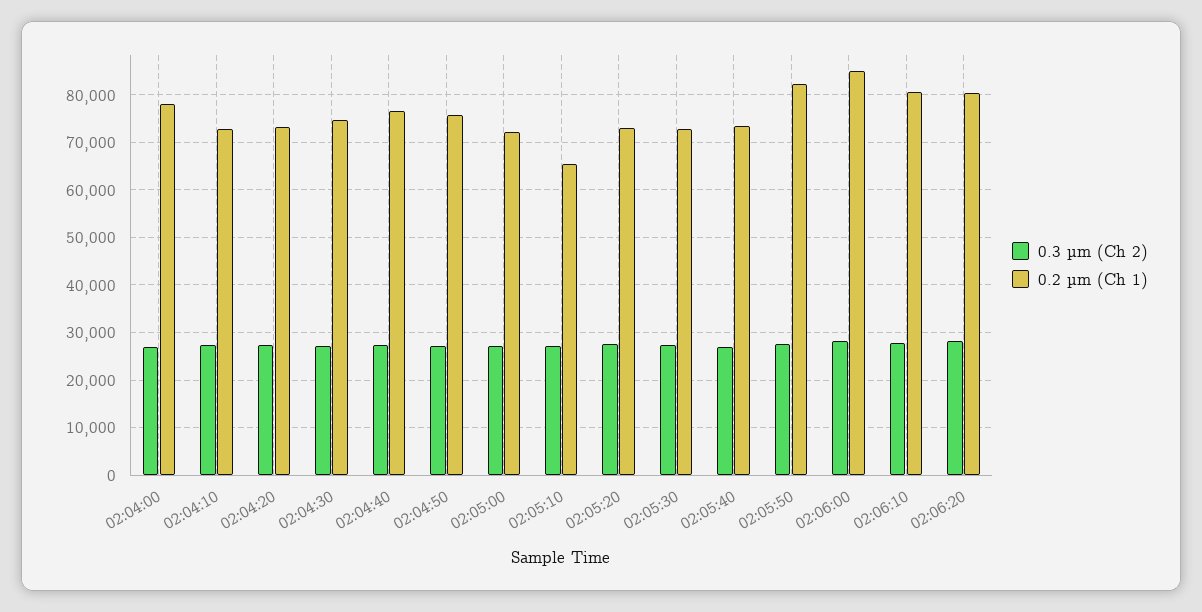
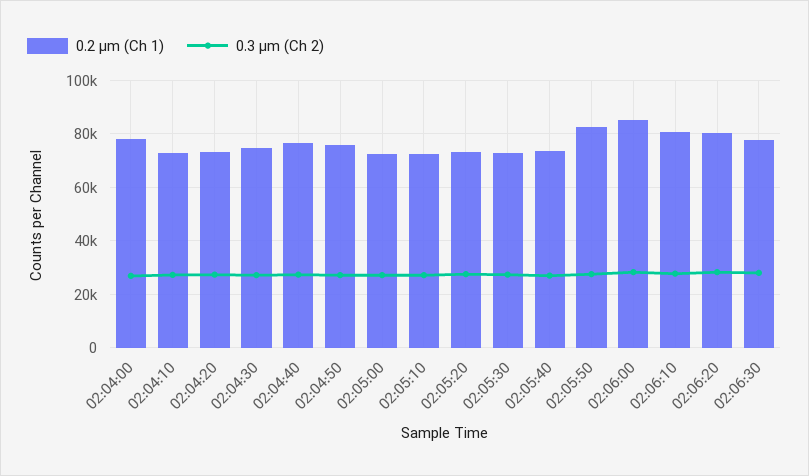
0.2 µm (Ch 1), 02:05:10: 66000 -> 72500
0.2 µm (Ch 1), 02:06:30: none -> 77500
0.3 µm (Ch 2), 02:06:30: none -> 27500

